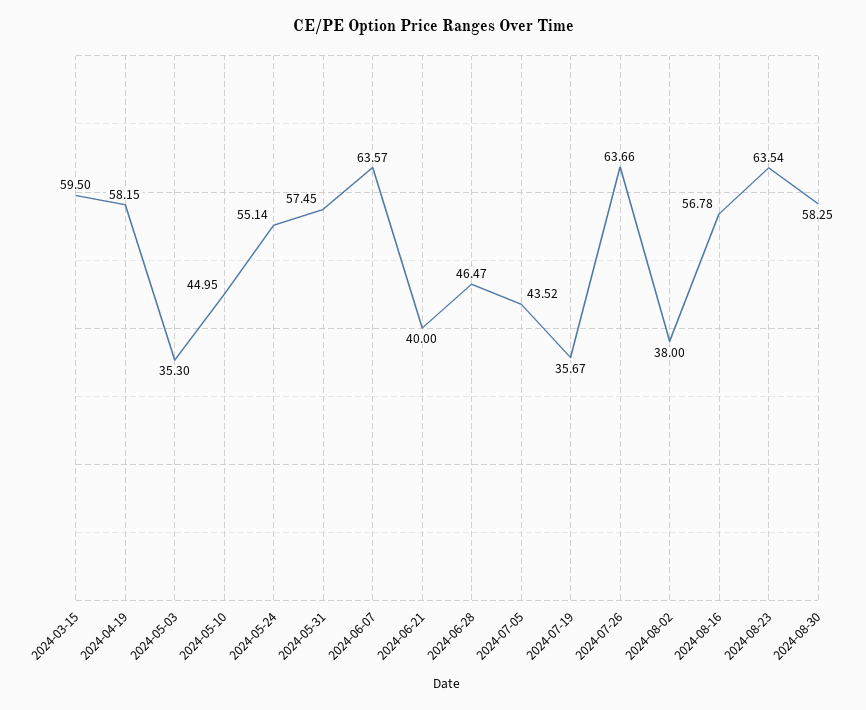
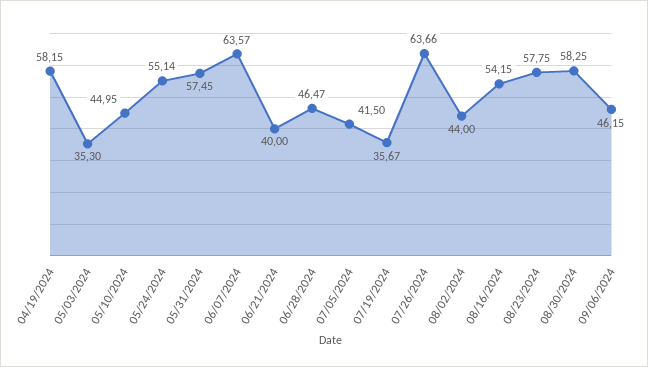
2024-03-15: 59.5 -> none
2024-07-05: 43.52 -> 41.5
2024-08-02: 38 -> 44
2024-08-16: 56.78 -> 54.15
2024-08-23: 63.54 -> 57.75
09/06/2024: none -> 46.15

